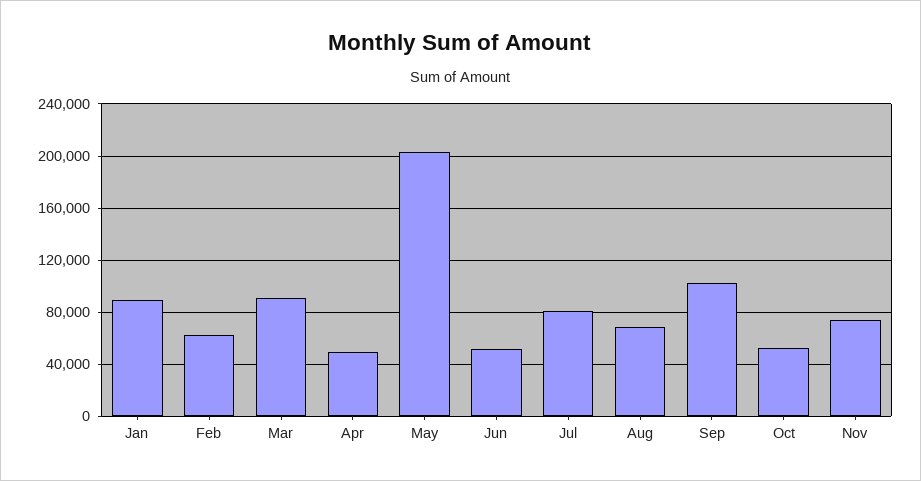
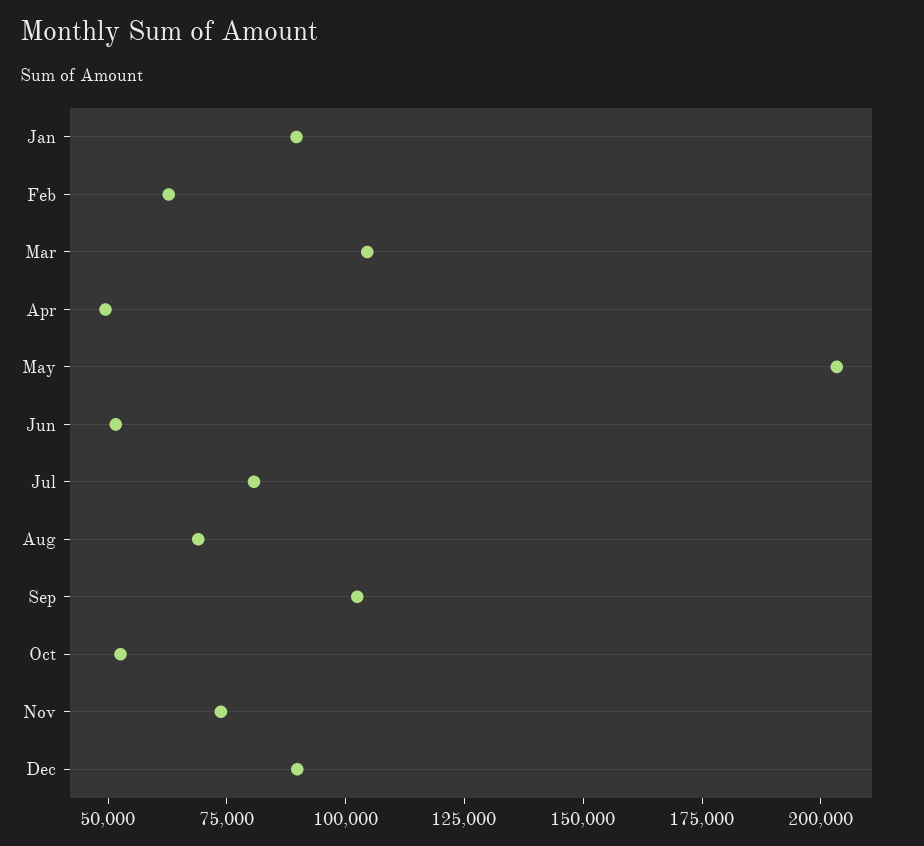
Mar: 90000 -> 105000
Dec: none -> 90000

